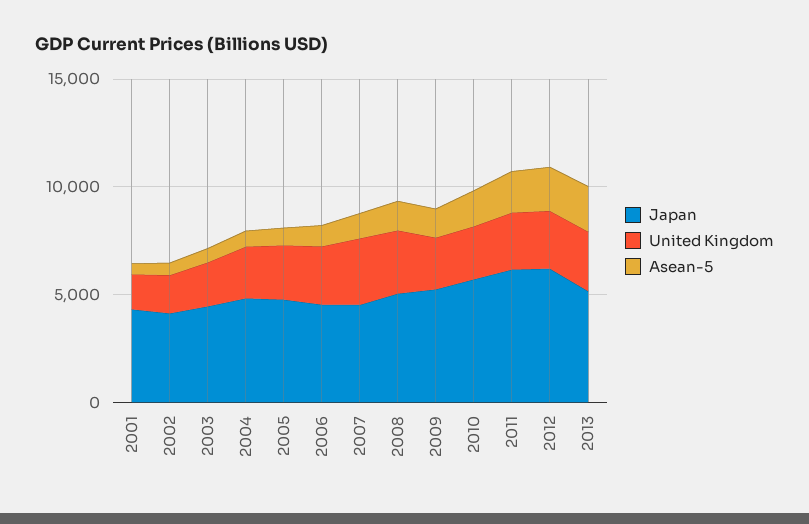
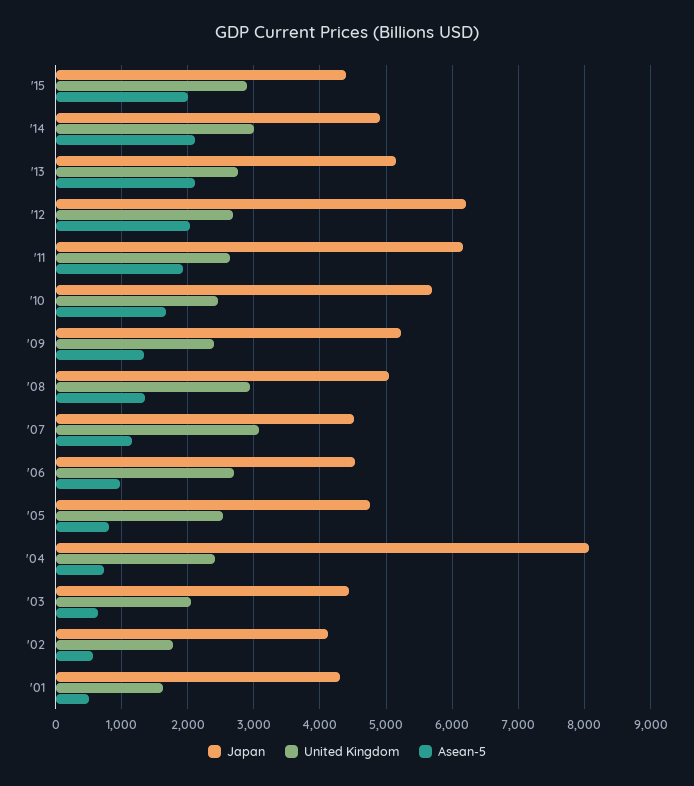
Japan, 2004: 5000 -> 8100
Japan, '15: none -> 4400
United Kingdom, '15: none -> 2900
Asean-5, '15: none -> 2000
Japan, '14: none -> 4900
United Kingdom, '14: none -> 3000
Asean-5, '14: none -> 2100

